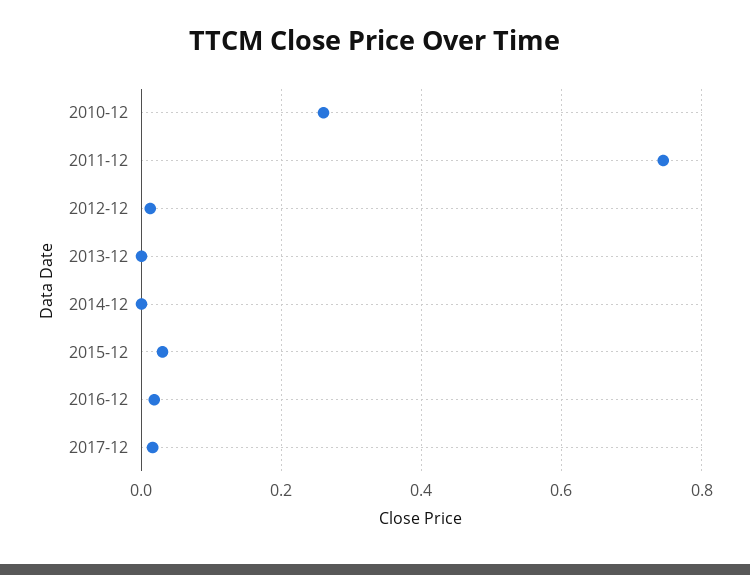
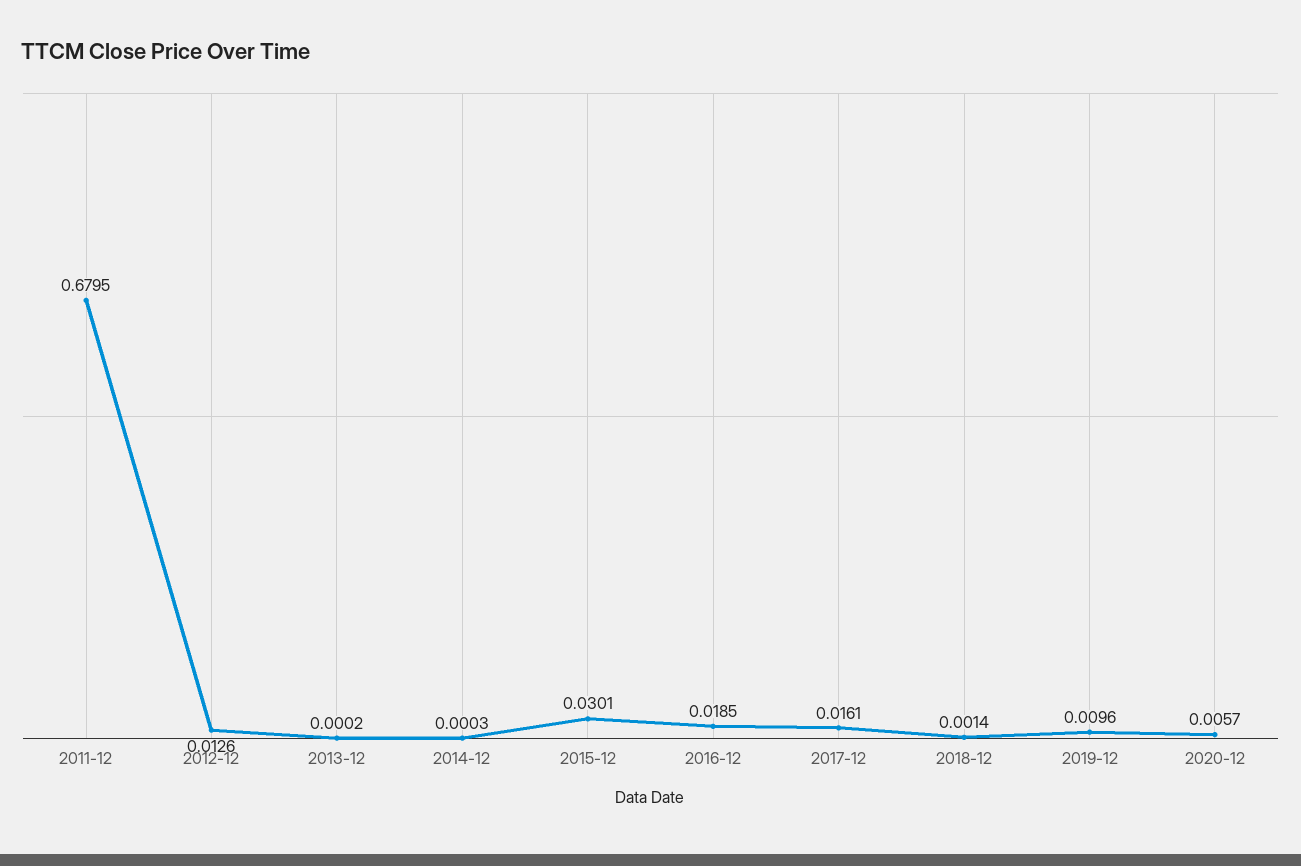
2010-12: 0.26 -> none
2011-12: 0.74 -> 0.6795
2018-12: none -> 0.0014
2019-12: none -> 0.0096
2020-12: none -> 0.0057

